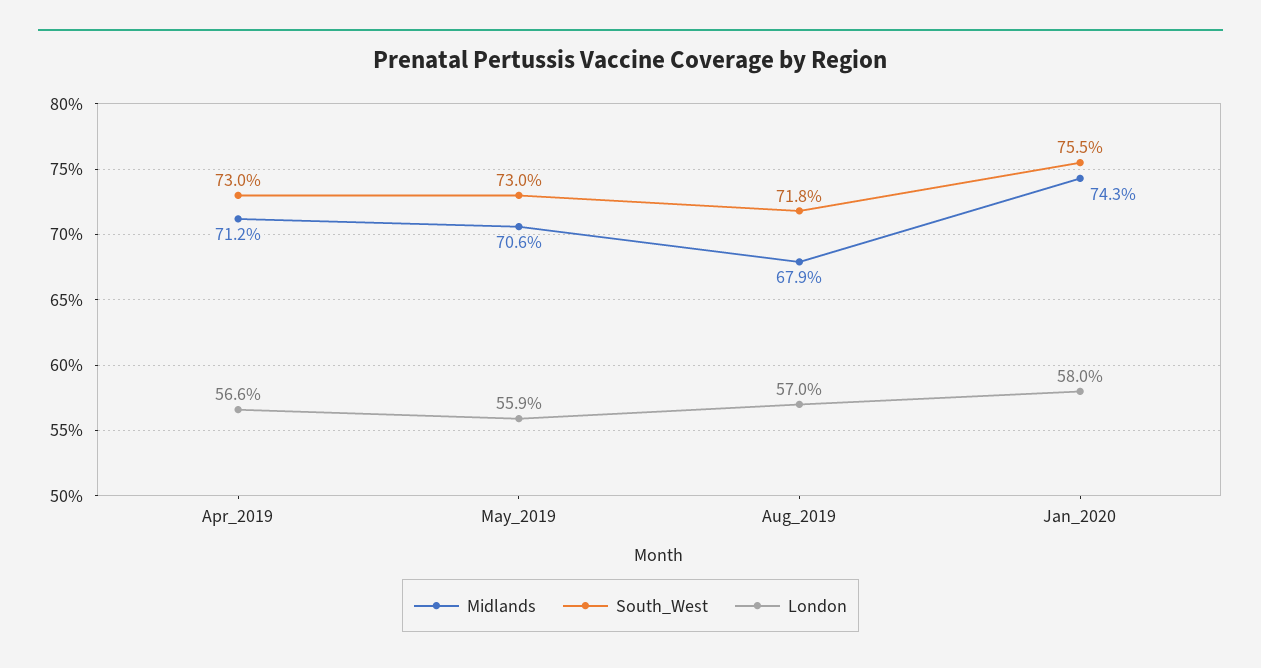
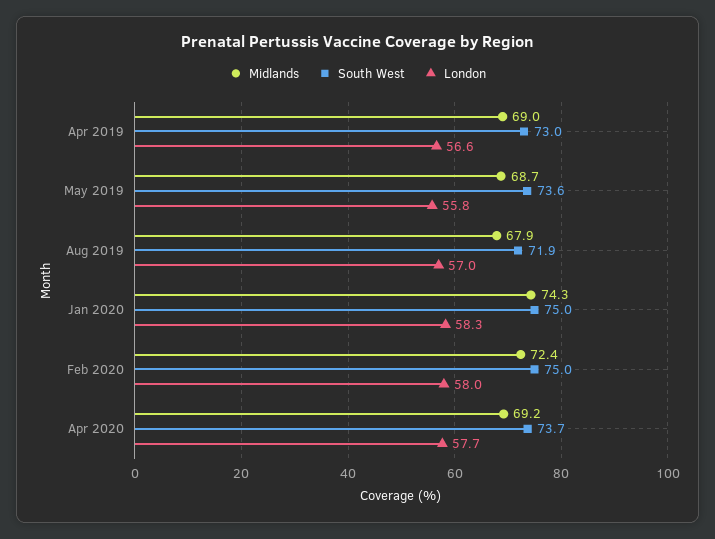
Midlands, Apr_2019: 71.2 -> 69
Midlands, May_2019: 70.6 -> 68.7
South_West, May_2019: 73 -> 73.6
London, May_2019: 55.9 -> 55.8
South_West, Aug_2019: 71.8 -> 71.9
South_West, Jan_2020: 75.5 -> 75
London, Jan_2020: 58 -> 58.3
Midlands, Feb 2020: none -> 72.4
South_West, Feb 2020: none -> 75
London, Feb 2020: none -> 58
Midlands, Apr 2020: none -> 69.2
South_West, Apr 2020: none -> 73.7
London, Apr 2020: none -> 57.7

